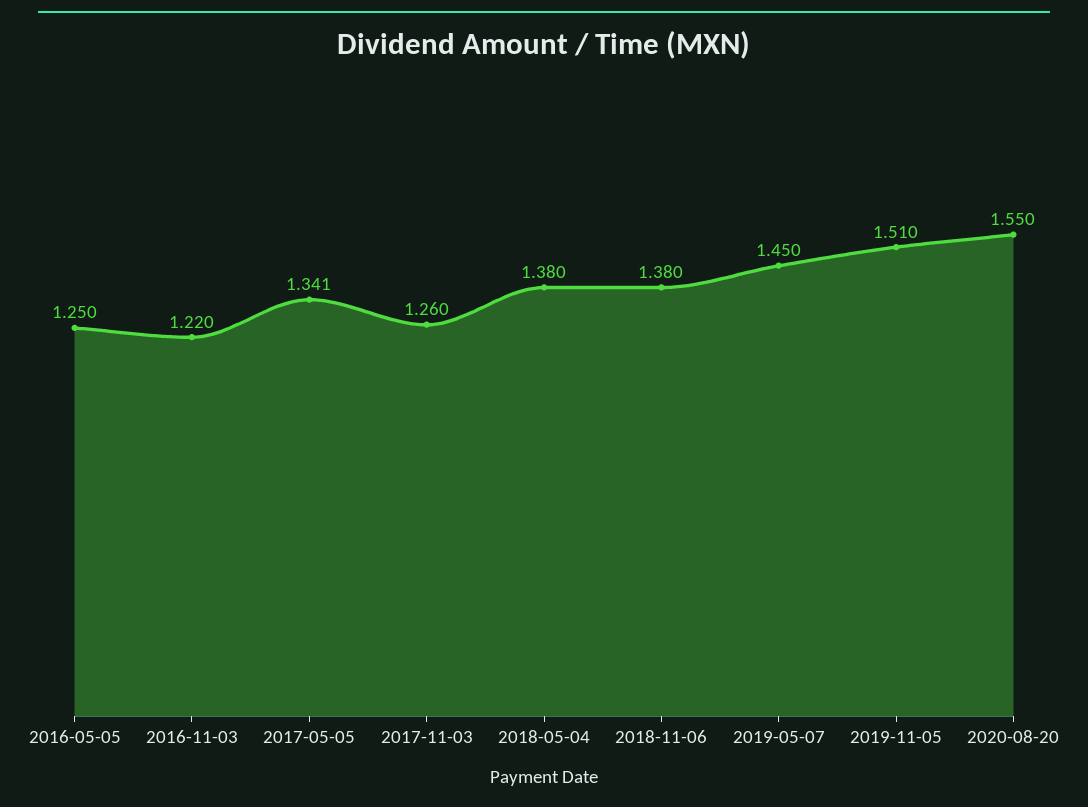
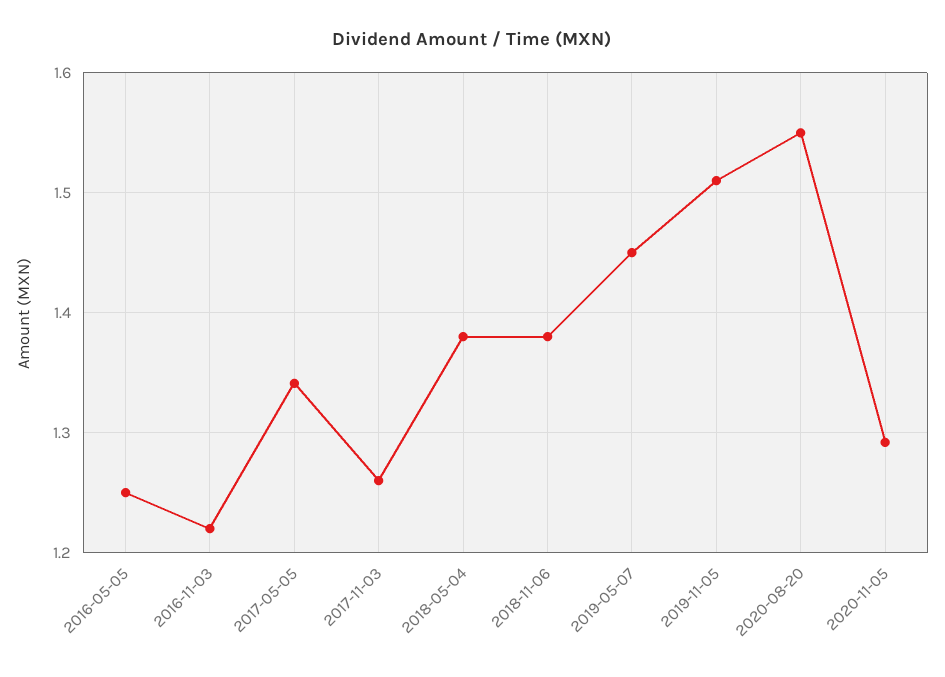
2020-11-05: none -> 1.29

